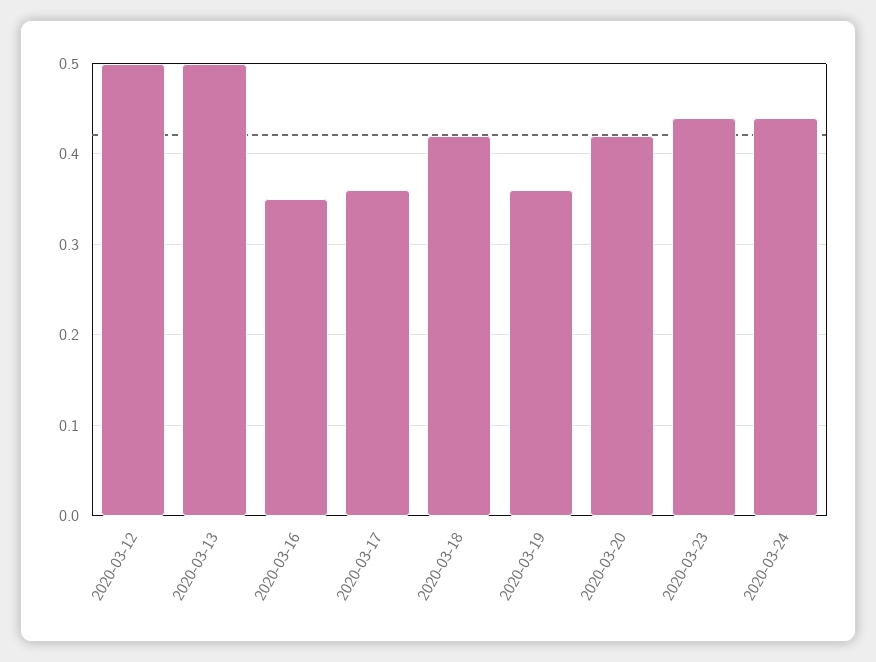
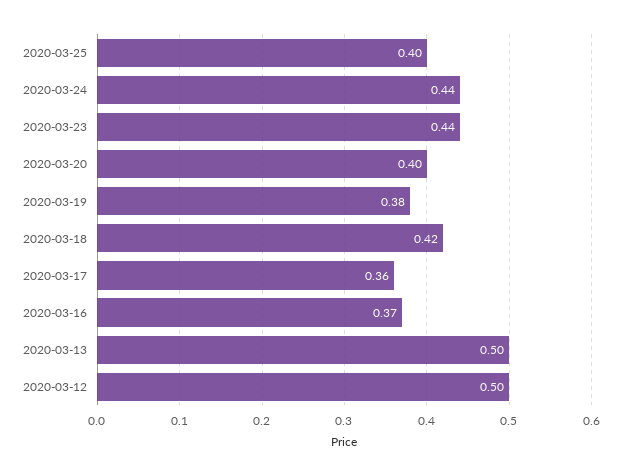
2020-03-16: 0.35 -> 0.37
2020-03-19: 0.36 -> 0.38
2020-03-20: 0.42 -> 0.4
2020-03-25: none -> 0.4

